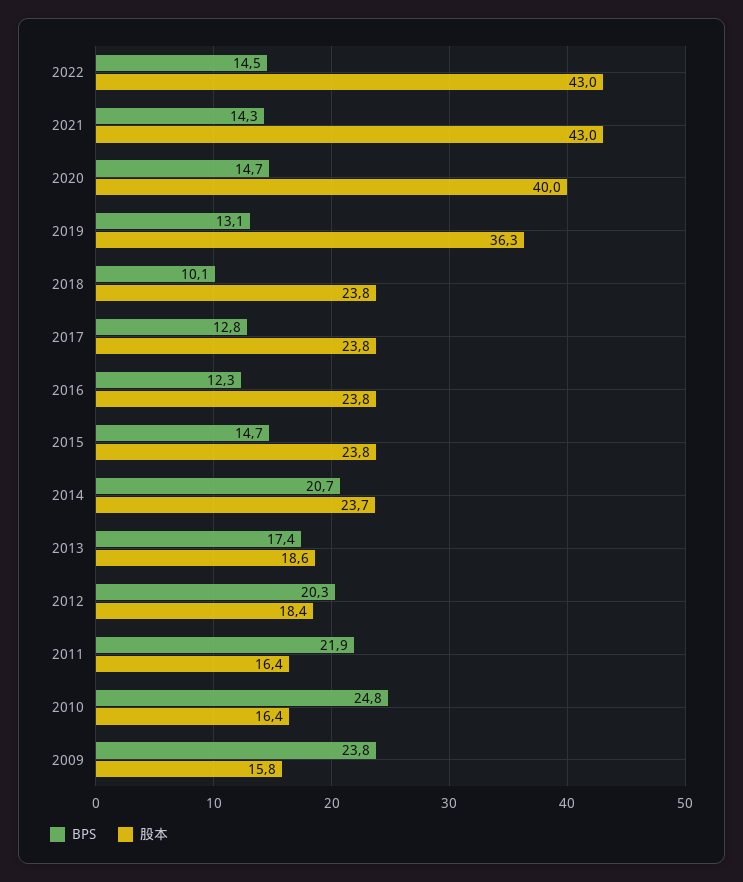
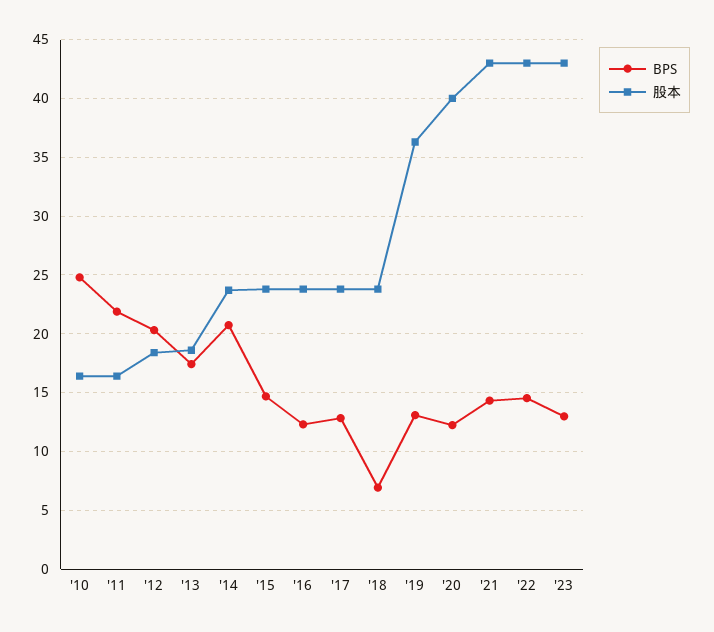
BPS, 2020: 14.7 -> 12
BPS, 2018: 10.1 -> 7
BPS, 2009: 23.8 -> none
股本, 2009: 15.8 -> none
BPS, '23: none -> 13
股本, '23: none -> 43

